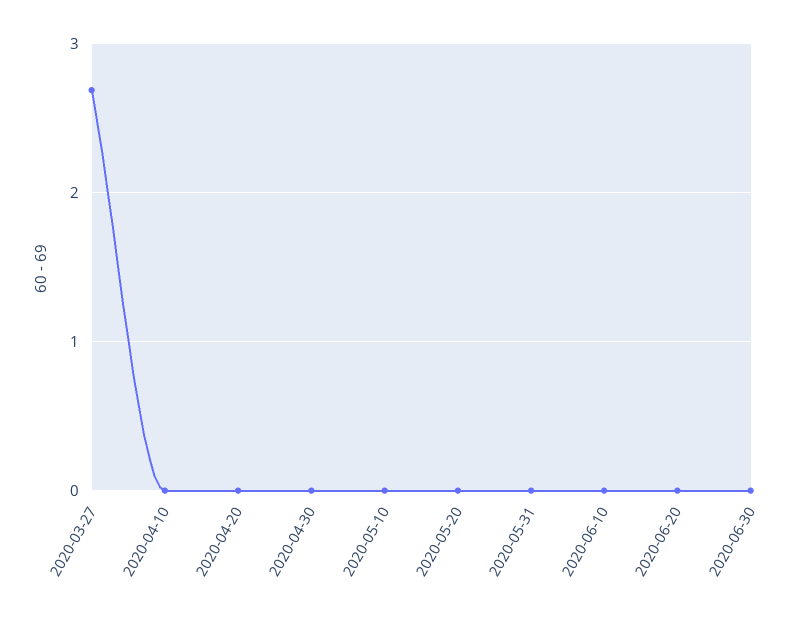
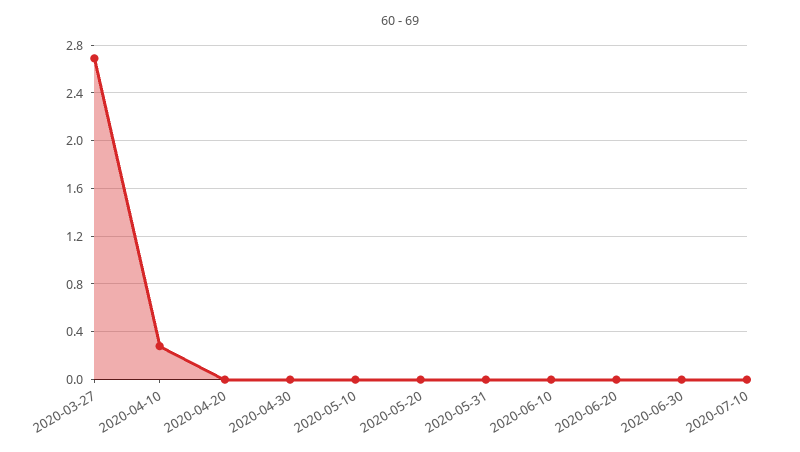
2020-04-10: 0 -> 0.3
2020-07-10: none -> 0

